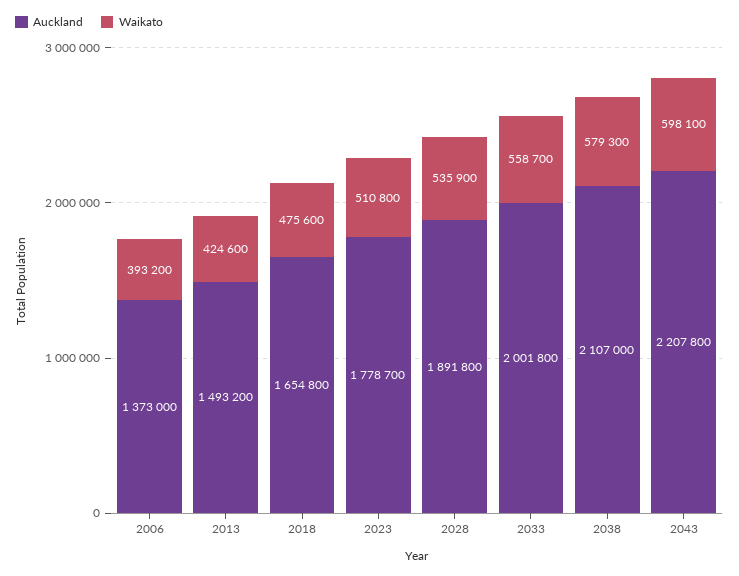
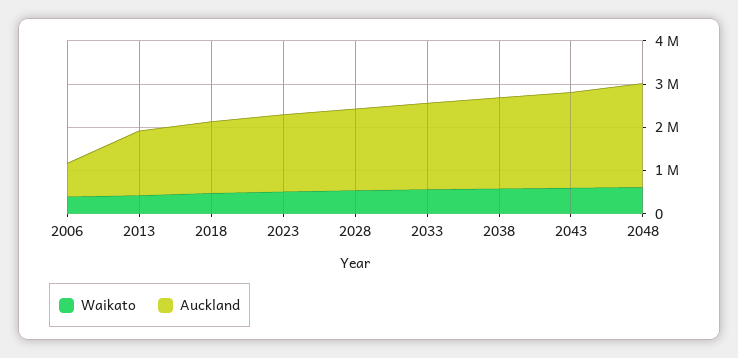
Auckland, 2006: 1373000 -> 800000
Waikato, 2048: none -> 600000
Auckland, 2048: none -> 2400000

